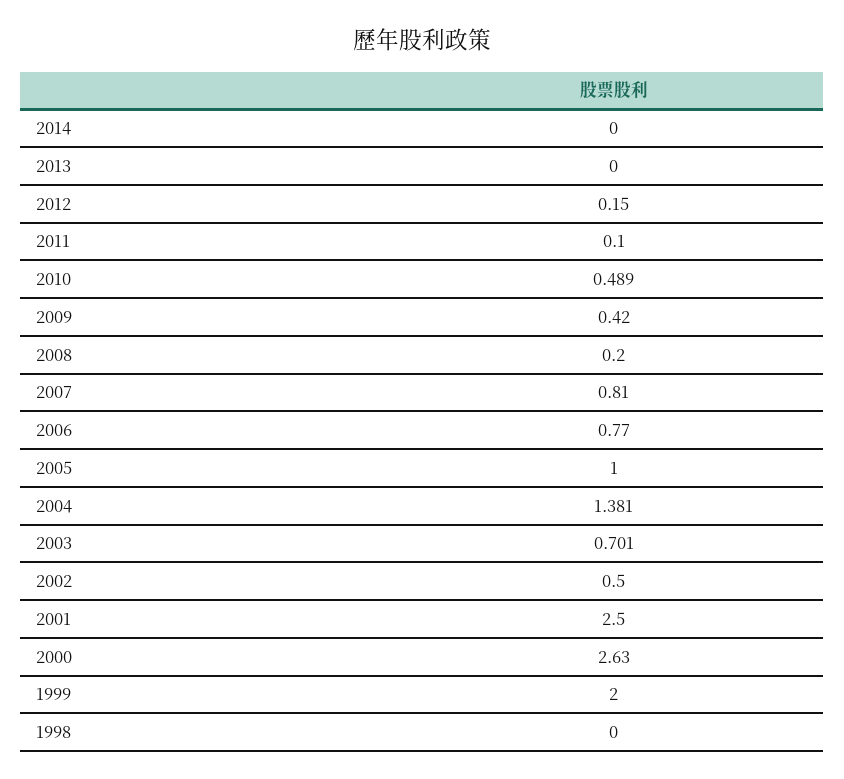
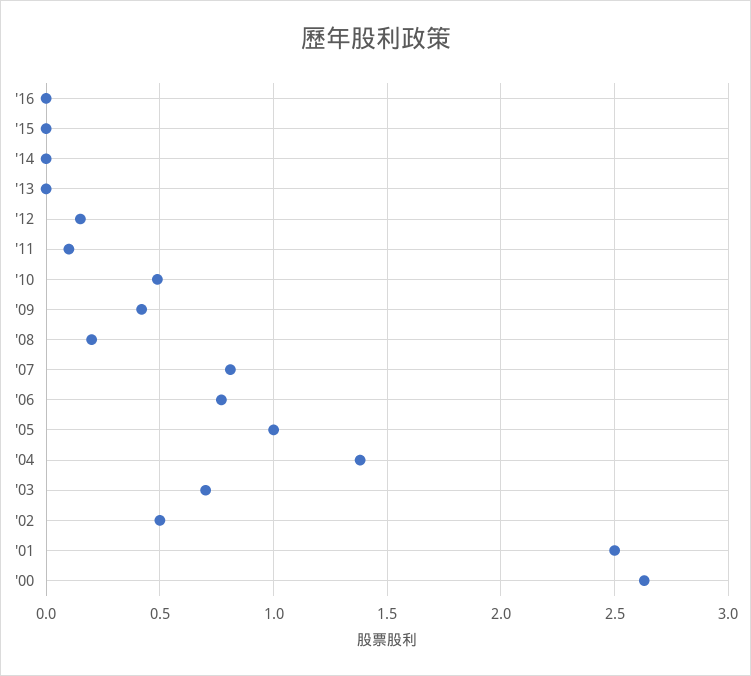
1999: 2 -> none
1998: 0 -> none
'16: none -> 0
'15: none -> 0

